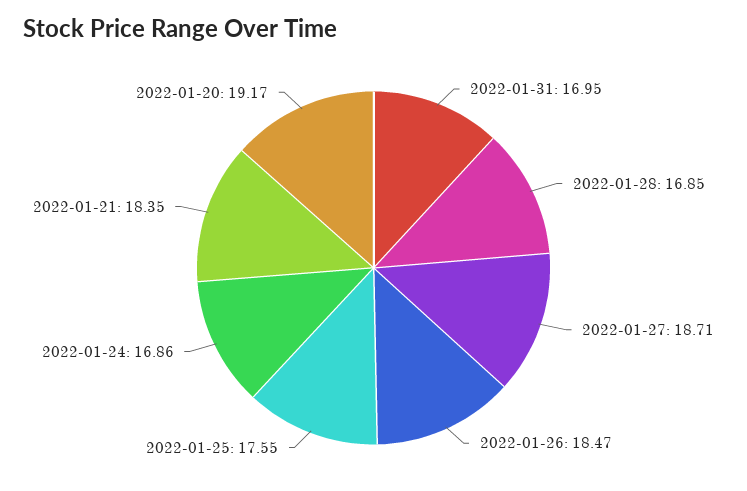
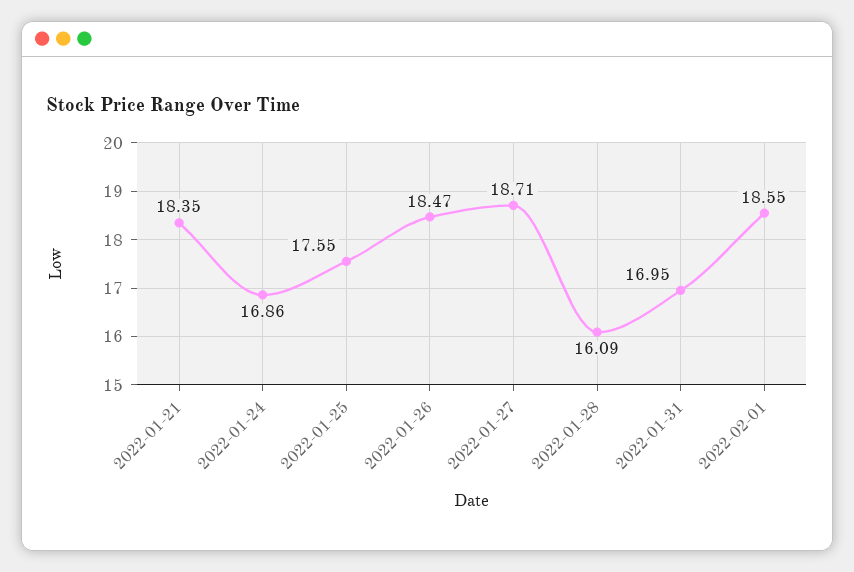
2022-01-28: 16.85 -> 16.09
2022-01-20: 19.17 -> none
2022-02-01: none -> 18.55

